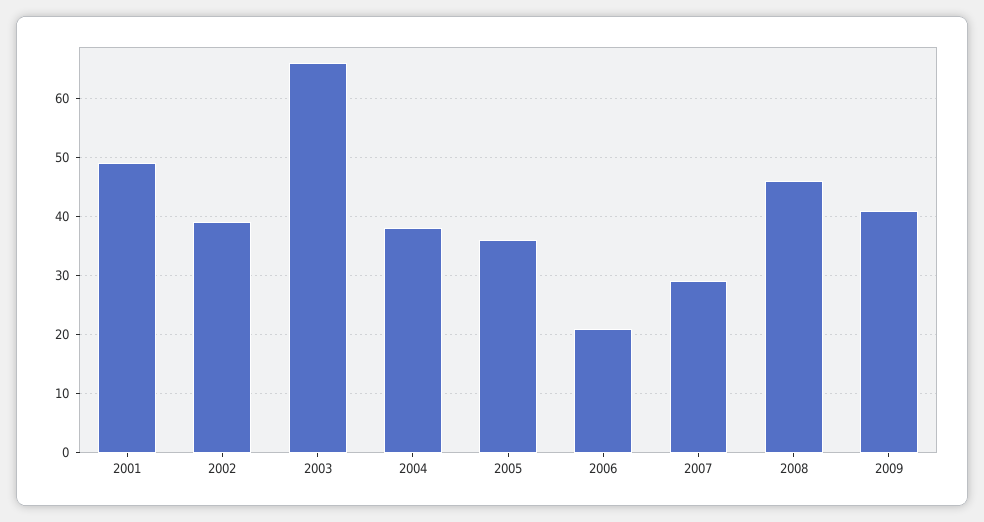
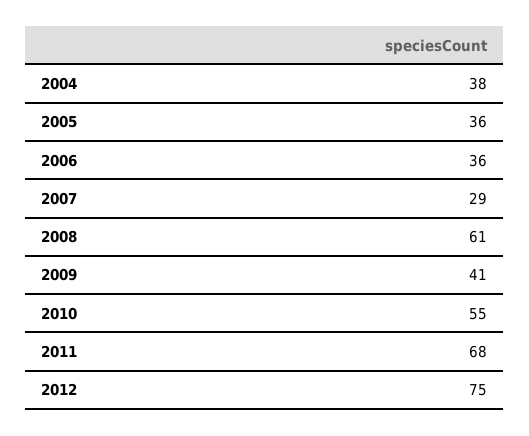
2001: 50 -> none
2002: 40 -> none
2003: 65 -> none
2006: 20 -> 36
2008: 45 -> 61
2010: none -> 55
2011: none -> 68
2012: none -> 75

